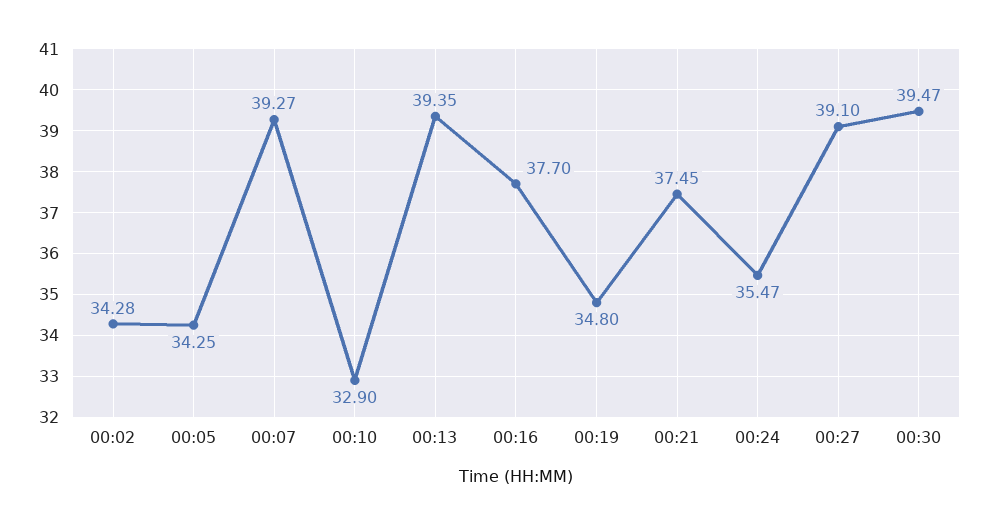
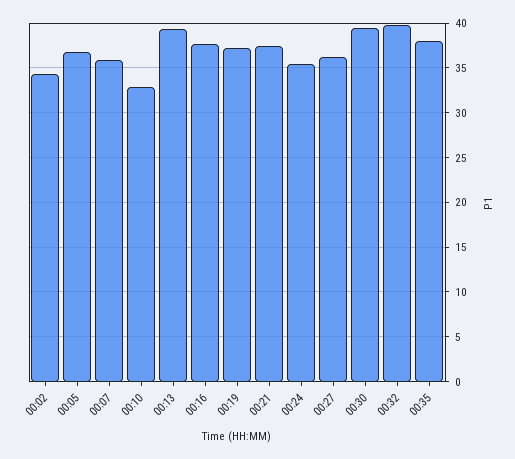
00:05: 34.25 -> 37
00:07: 39.27 -> 36
00:19: 34.8 -> 37
00:27: 39.1 -> 36
00:32: none -> 40
00:35: none -> 38

